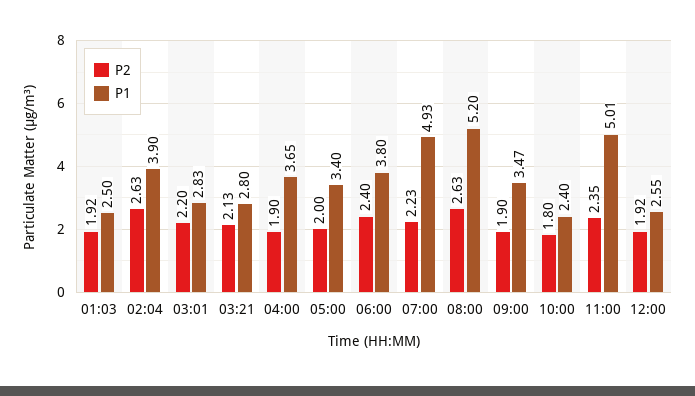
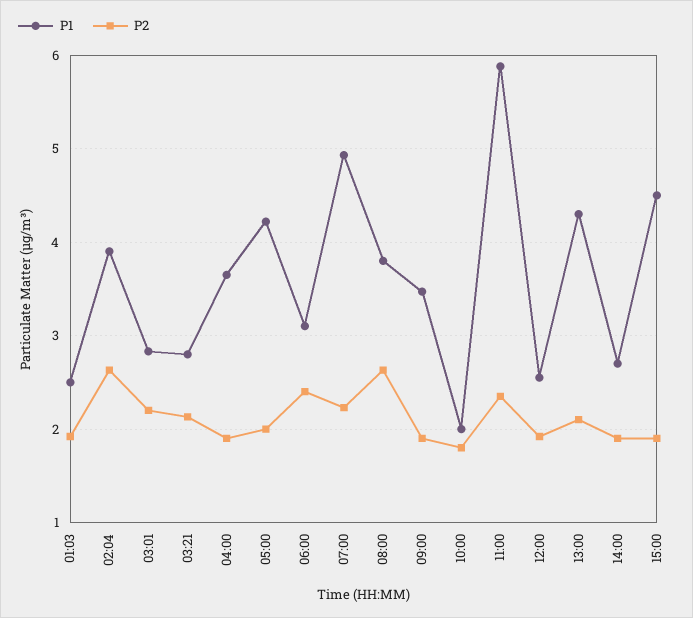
P1, 05:00: 3.4 -> 4.2
P1, 06:00: 3.8 -> 3.1
P1, 08:00: 5.2 -> 3.8
P1, 10:00: 2.4 -> 2
P1, 11:00: 5.01 -> 5.9
P1, 13:00: none -> 4.3
P2, 13:00: none -> 2.1
P1, 14:00: none -> 2.7
P2, 14:00: none -> 1.9
P1, 15:00: none -> 4.5
P2, 15:00: none -> 1.9

